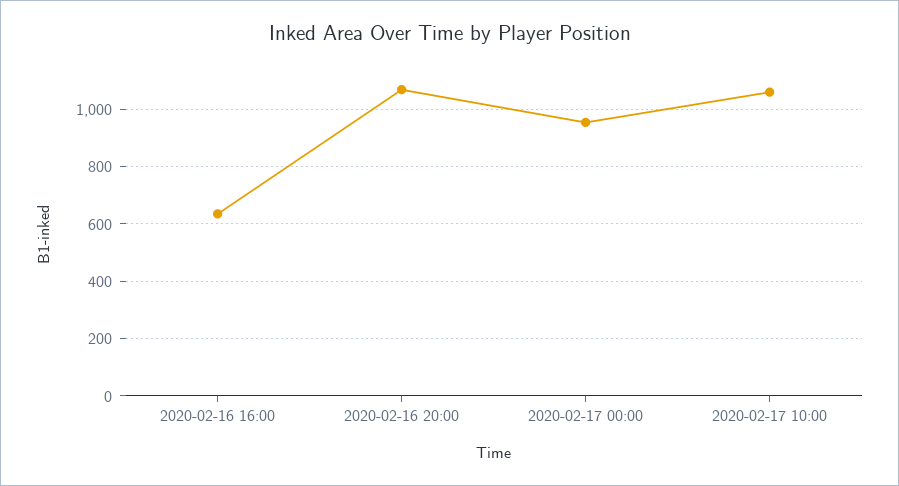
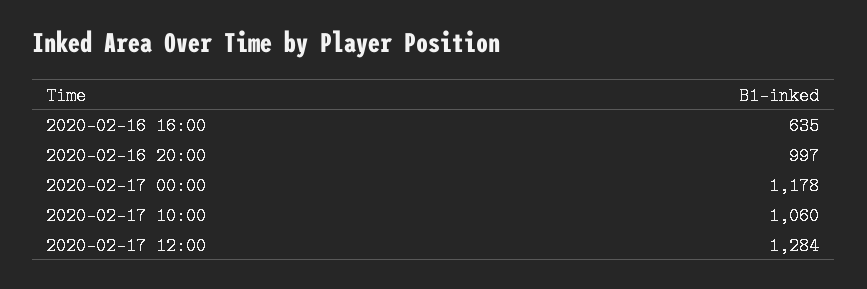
2020-02-16 20:00: 1075 -> 997
2020-02-17 00:00: 950 -> 1178
2020-02-17 12:00: none -> 1284

